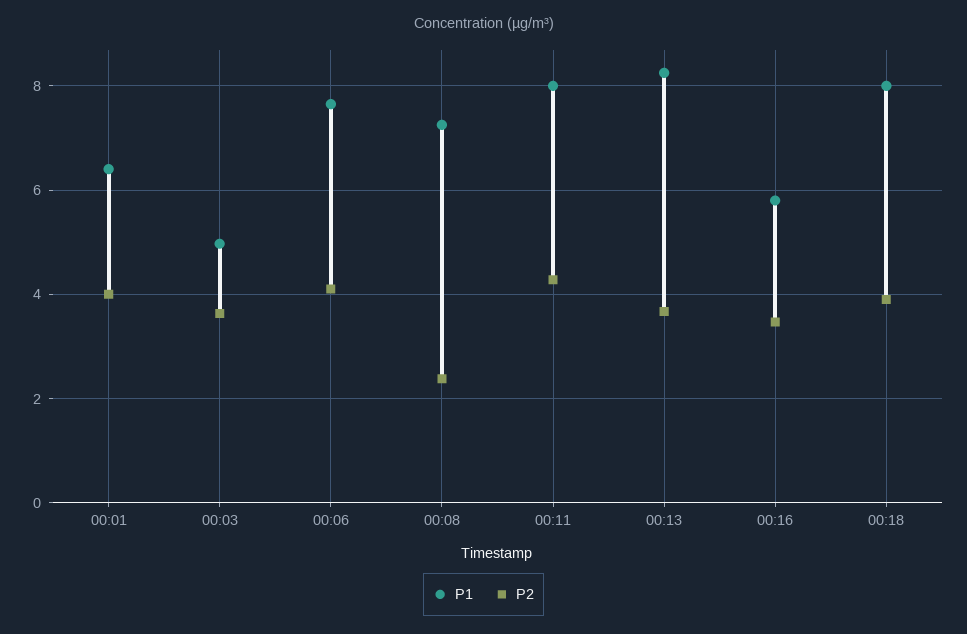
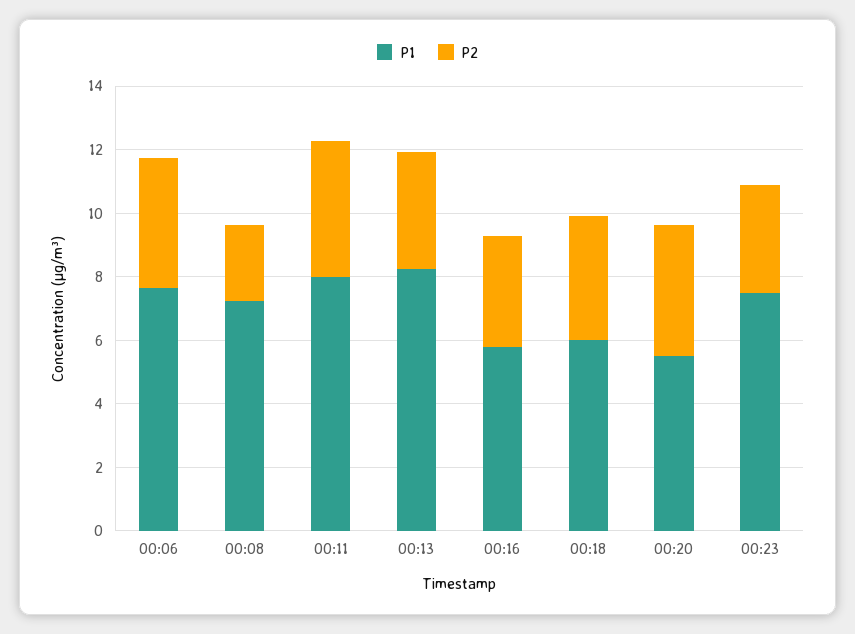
P1, 00:01: 6.4 -> none
P2, 00:01: 4 -> none
P1, 00:03: 5 -> none
P2, 00:03: 3.6 -> none
P1, 00:18: 8 -> 6
P1, 00:20: none -> 5.5
P2, 00:20: none -> 4
P1, 00:23: none -> 7.5
P2, 00:23: none -> 3.5

